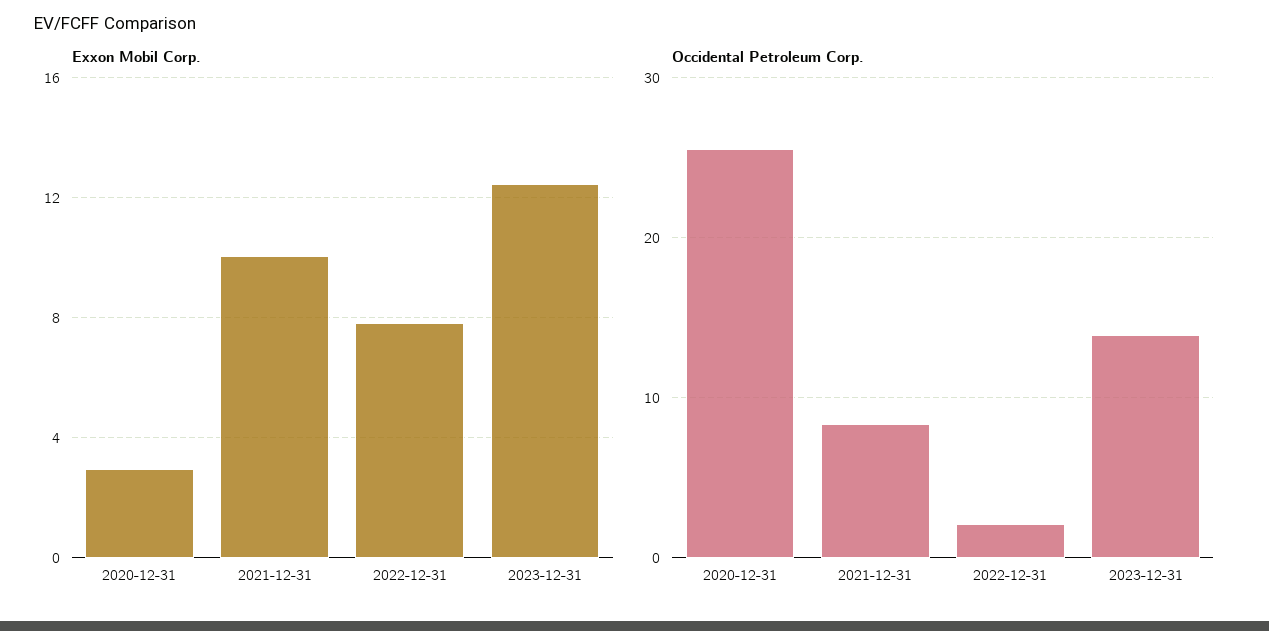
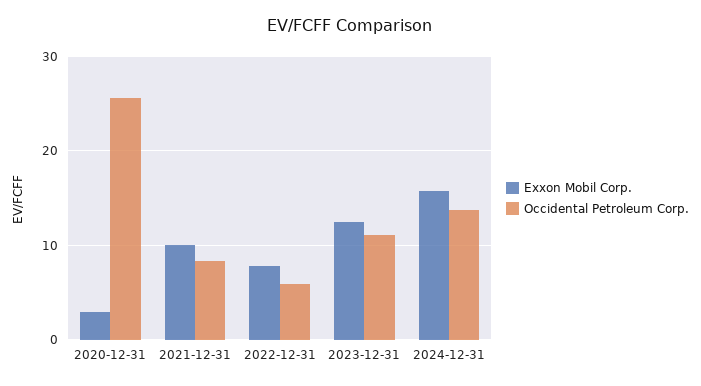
Occidental Petroleum Corp., 2022-12-31: 2 -> 6
Occidental Petroleum Corp., 2023-12-31: 14 -> 11
Exxon Mobil Corp., 2024-12-31: none -> 16
Occidental Petroleum Corp., 2024-12-31: none -> 14

